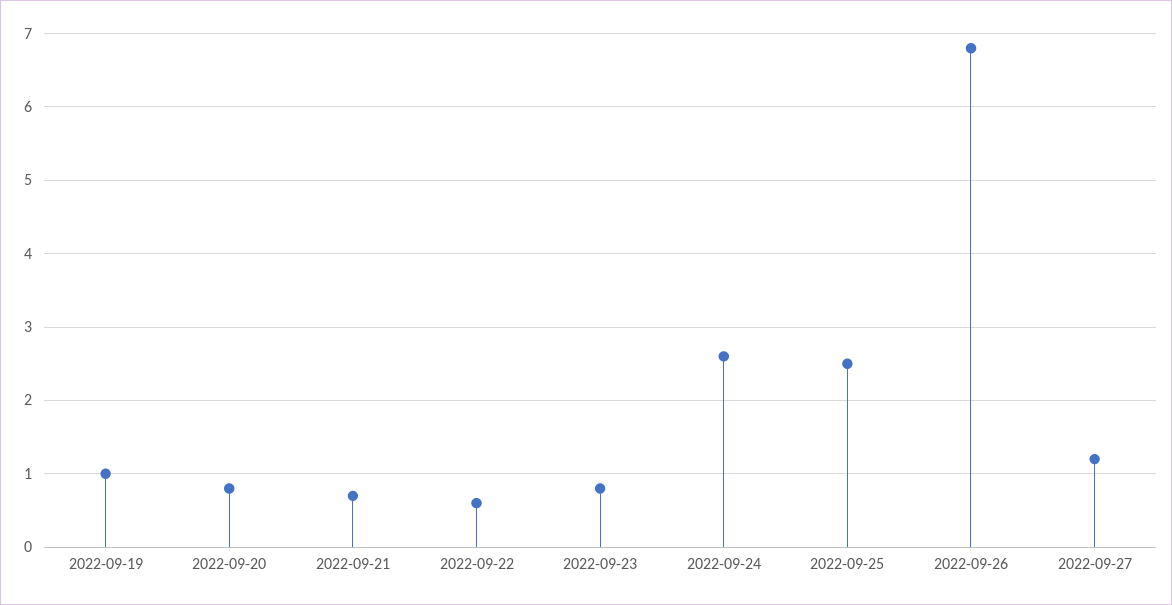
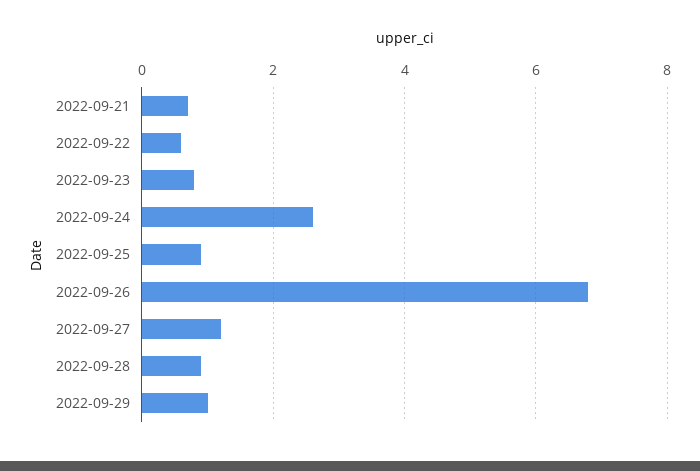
2022-09-19: 1 -> none
2022-09-20: 0.8 -> none
2022-09-25: 2.5 -> 1
2022-09-28: none -> 1
2022-09-29: none -> 1

